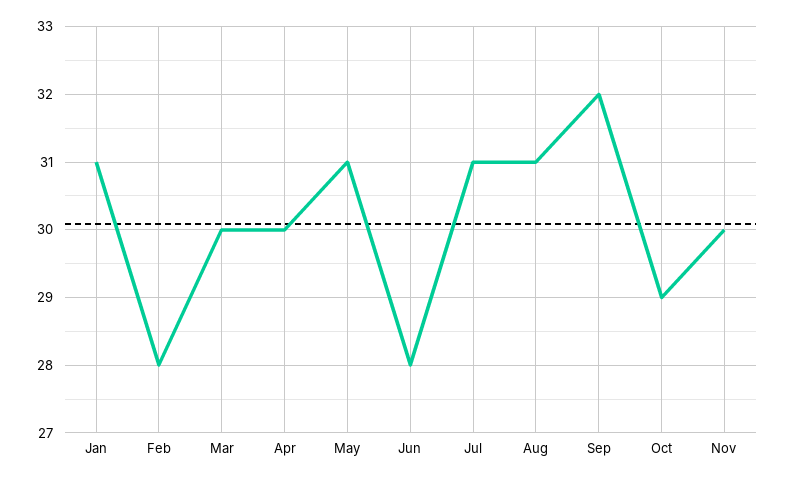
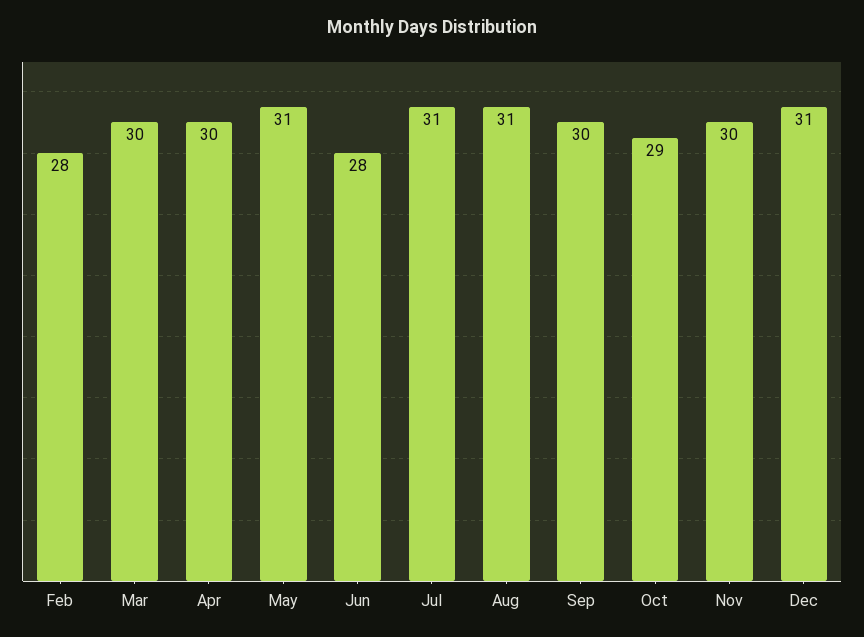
Jan: 31 -> none
Sep: 32 -> 30
Dec: none -> 31

